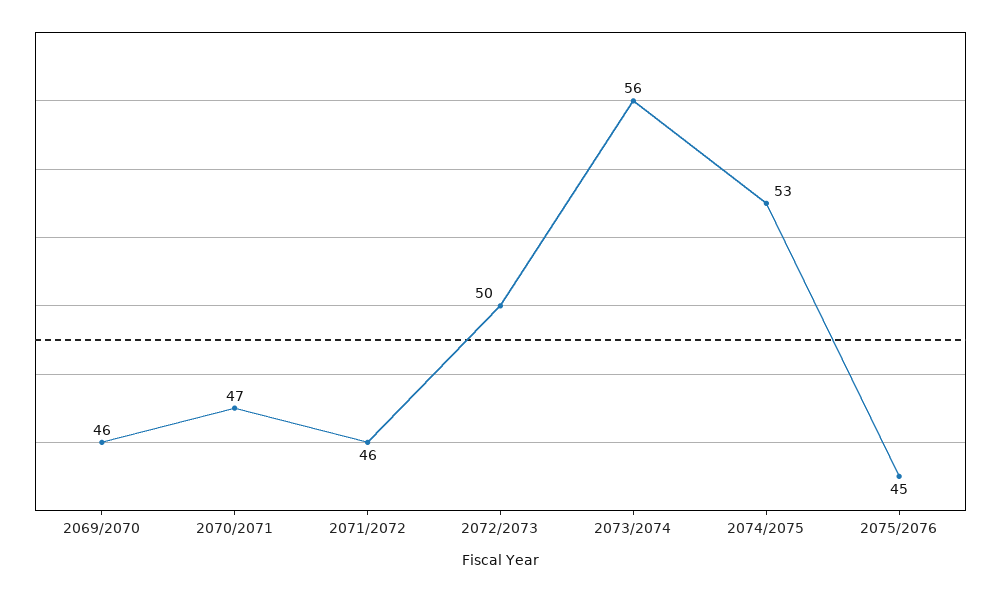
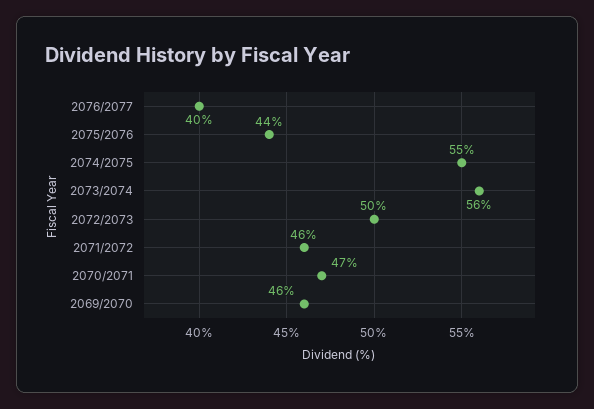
2074/2075: 53 -> 55
2075/2076: 45 -> 44
2076/2077: none -> 40

